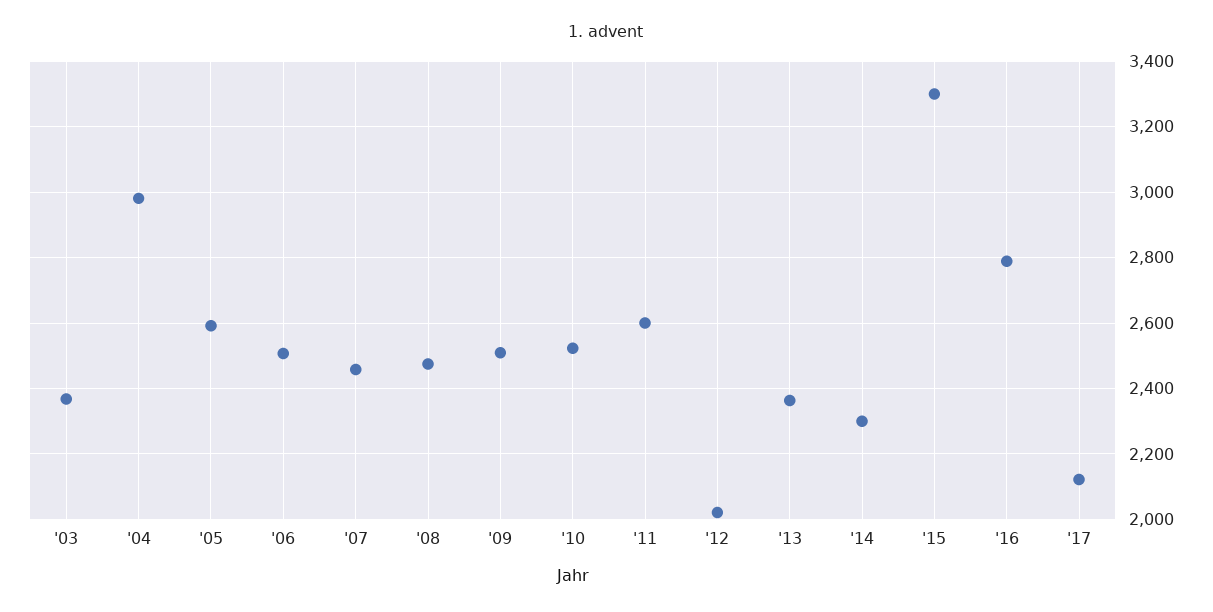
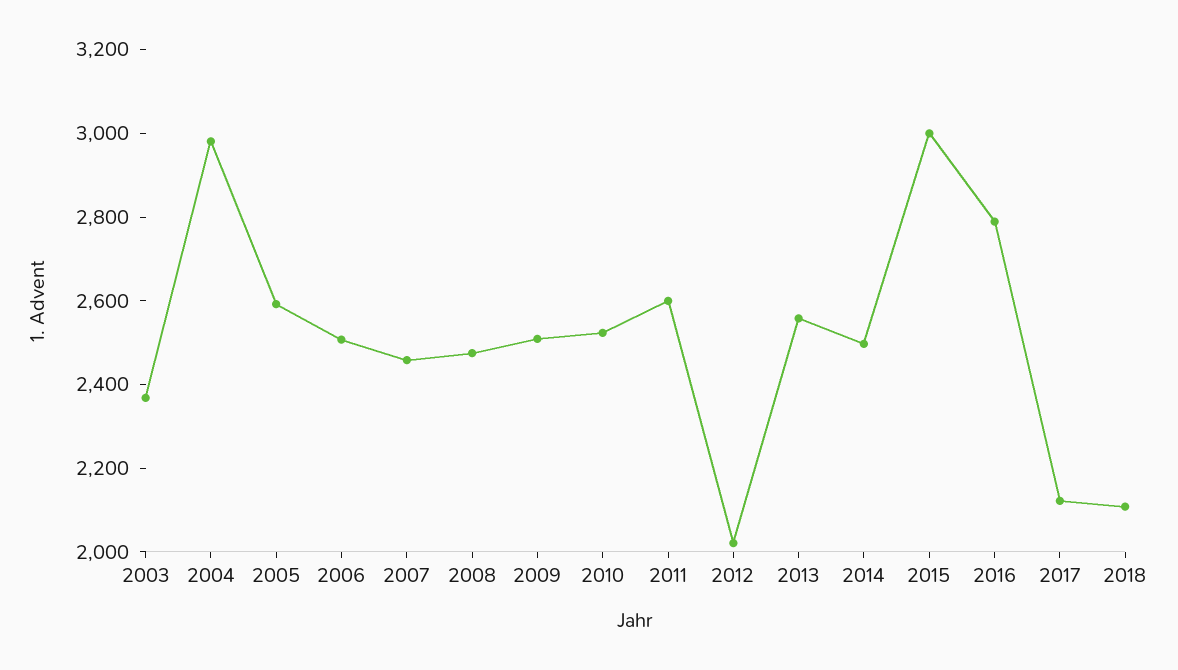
'13: 2360 -> 2550
'14: 2300 -> 2500
'15: 3300 -> 3000
2018: none -> 2100

